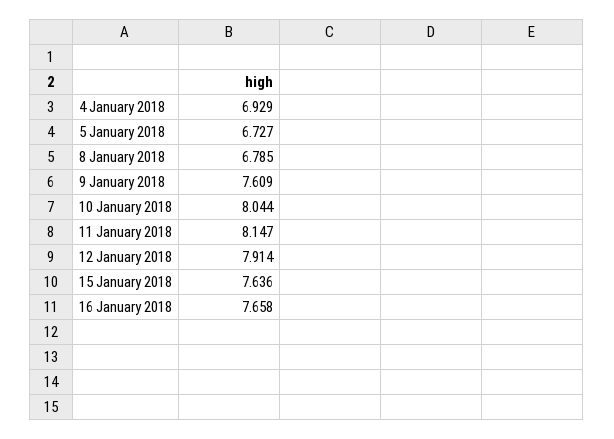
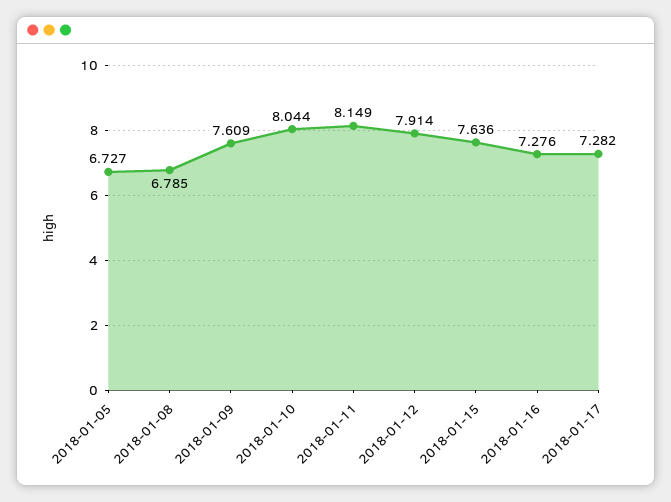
4 January 2018: 6.929 -> none
11 January 2018: 8.147 -> 8.149
16 January 2018: 7.658 -> 7.276
2018-01-17: none -> 7.282

